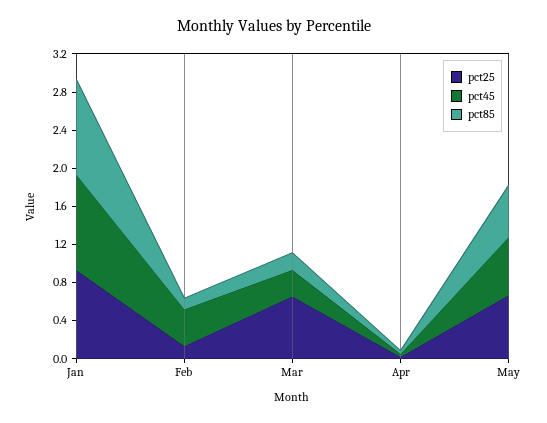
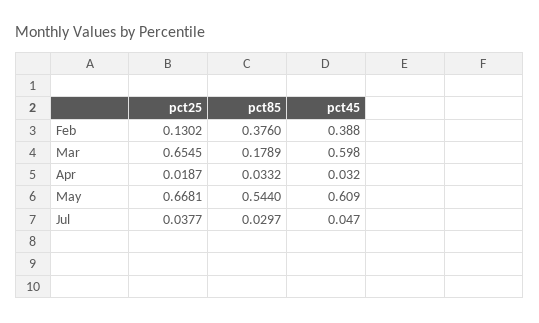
pct25, Jan: 0.9 -> none
pct45, Jan: 1 -> none
pct85, Jan: 1 -> none
pct85, Feb: 0.1 -> 0.376
pct45, Mar: 0.3 -> 0.598
pct25, Jul: none -> 0.0377
pct85, Jul: none -> 0.0297
pct45, Jul: none -> 0.047

